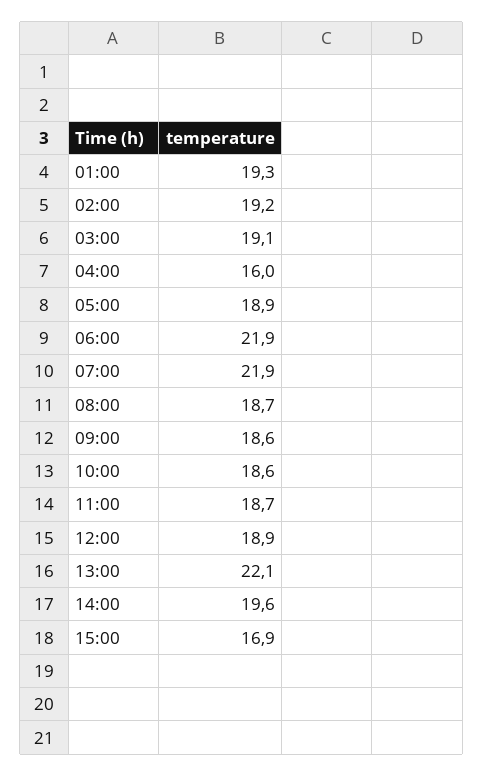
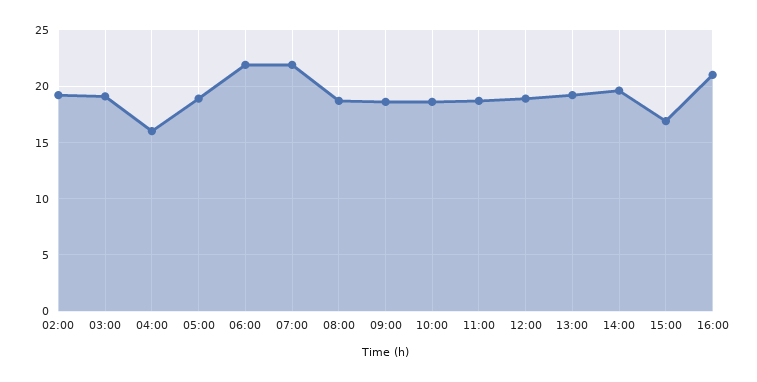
01:00: 19.3 -> none
13:00: 22.1 -> 19
16:00: none -> 21

